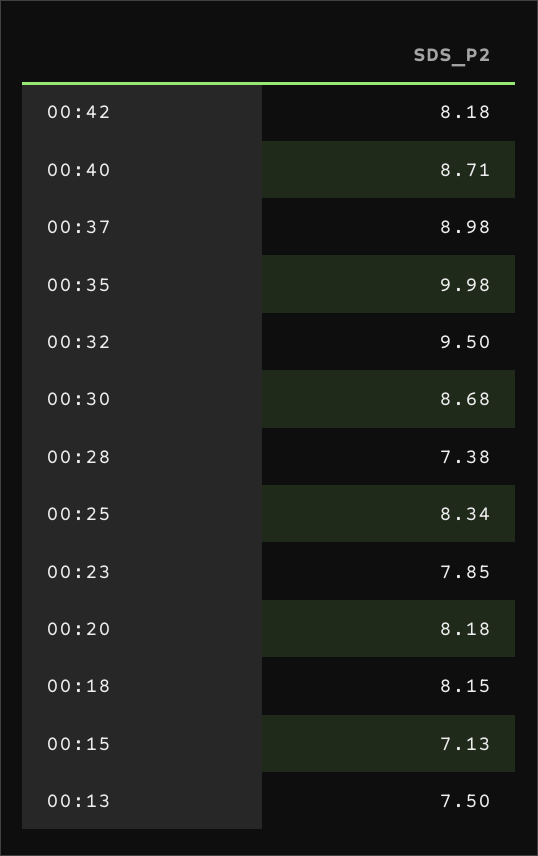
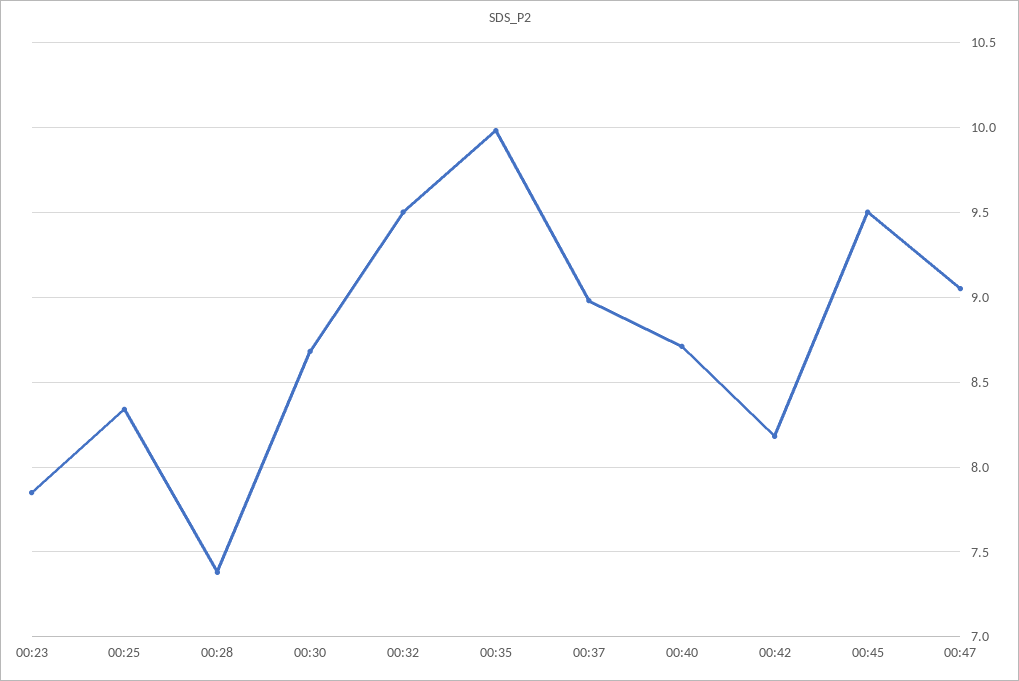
00:20: 8.18 -> none
00:18: 8.15 -> none
00:15: 7.13 -> none
00:13: 7.5 -> none
00:45: none -> 9.5
00:47: none -> 9.05

